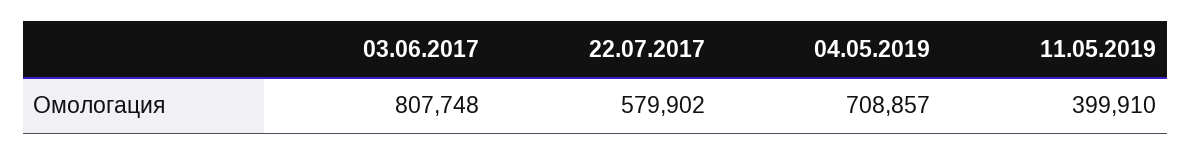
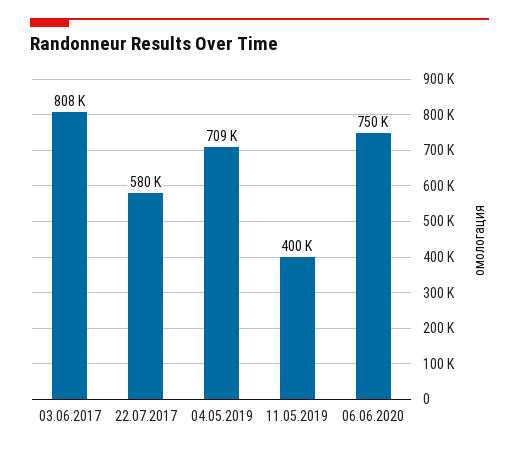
06.06.2020: none -> 750000

